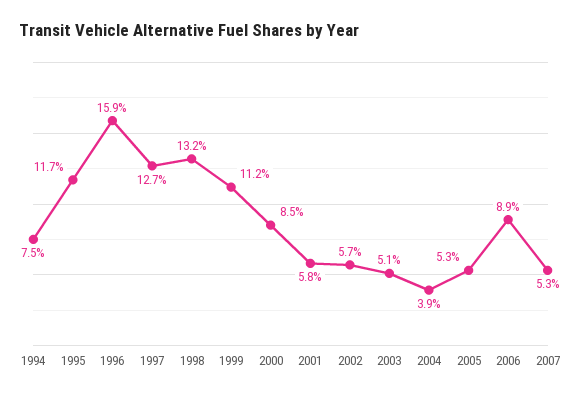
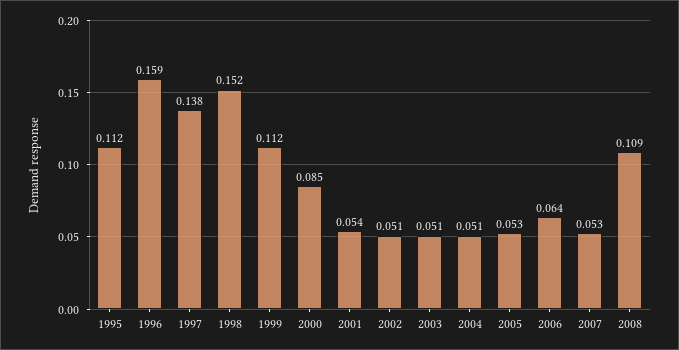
1994: 0.075 -> none
1995: 0.117 -> 0.112
1997: 0.127 -> 0.138
1998: 0.132 -> 0.152
2001: 0.058 -> 0.054
2002: 0.057 -> 0.051
2004: 0.039 -> 0.051
2006: 0.089 -> 0.064
2008: none -> 0.109

